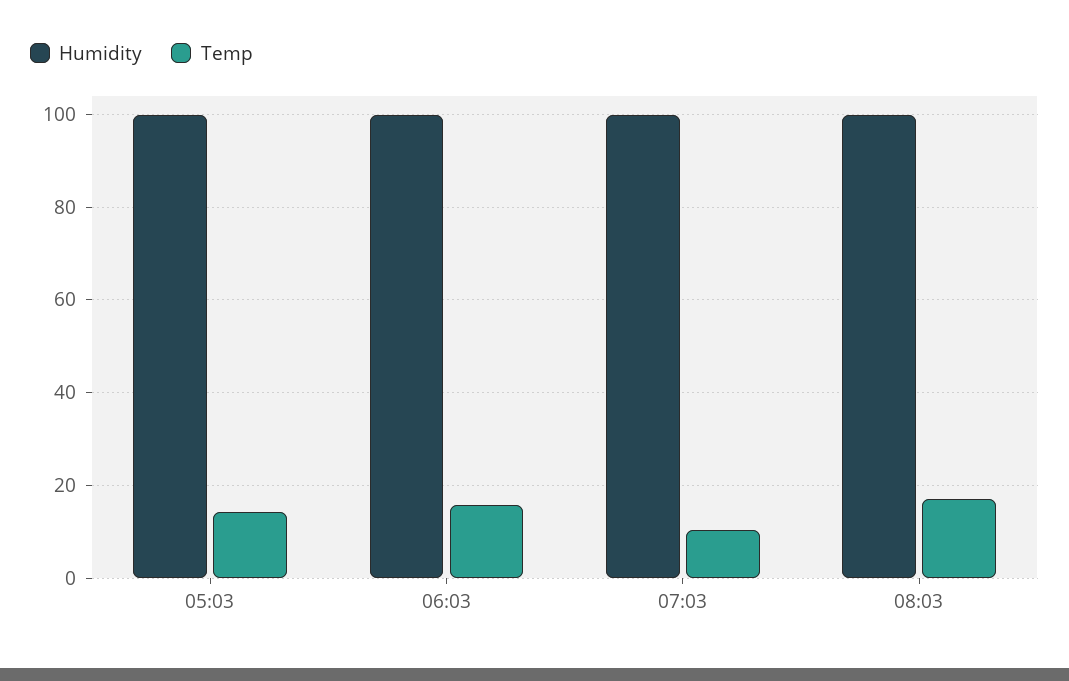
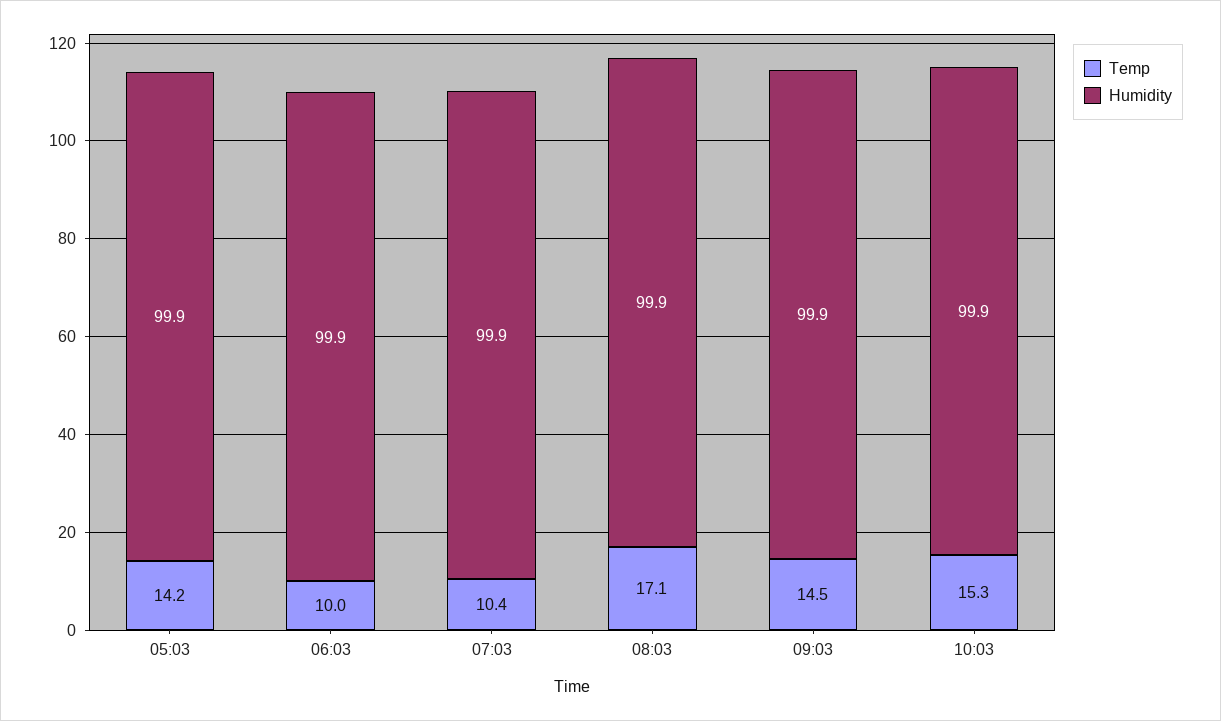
Temp, 06:03: 16 -> 10
Temp, 09:03: none -> 14.5
Humidity, 09:03: none -> 99.9
Temp, 10:03: none -> 15.3
Humidity, 10:03: none -> 99.9

